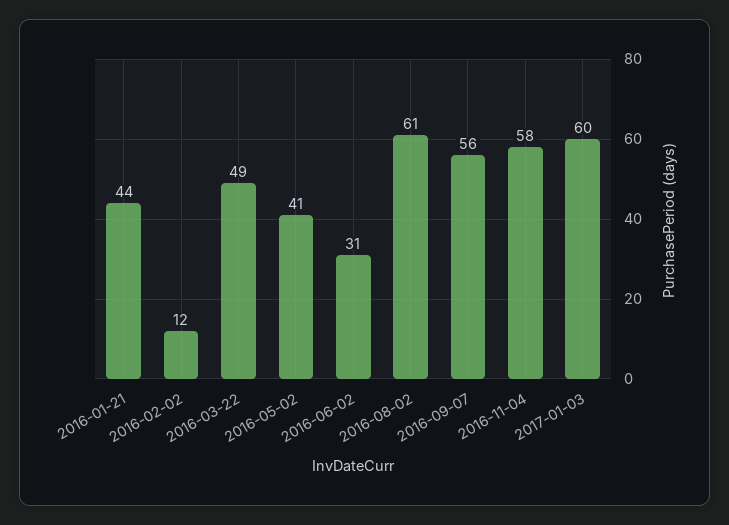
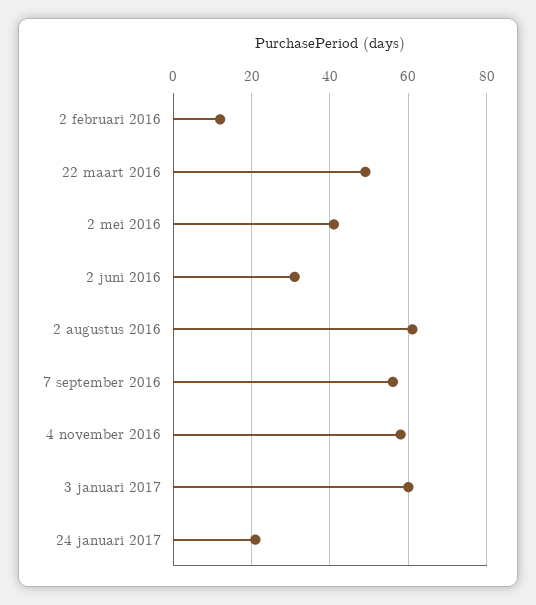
2016-01-21: 44 -> none
24 januari 2017: none -> 20

